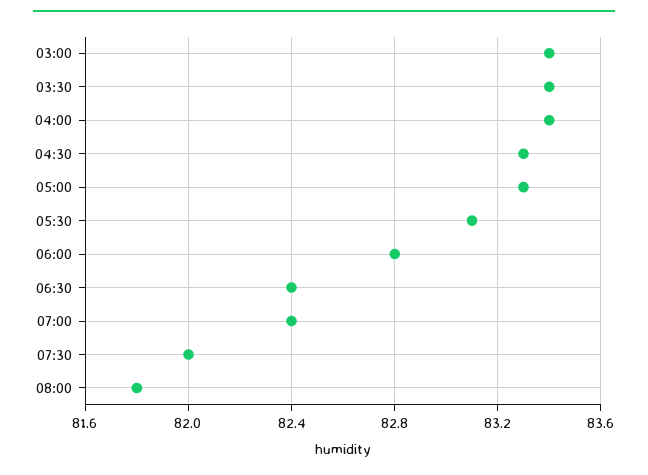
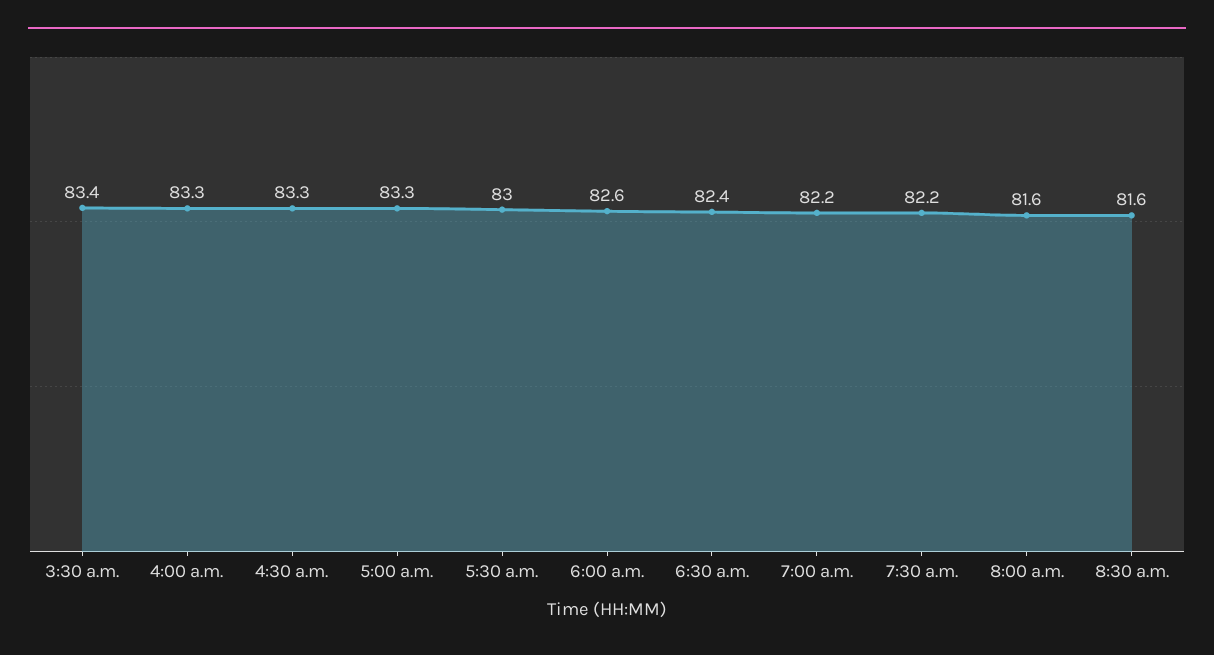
03:00: 83.4 -> none
04:00: 83.4 -> 83.3
05:30: 83.1 -> 83
06:00: 82.8 -> 82.6
07:00: 82.4 -> 82.2
07:30: 82 -> 82.2
08:00: 81.8 -> 81.6
8:30 a.m.: none -> 81.6

